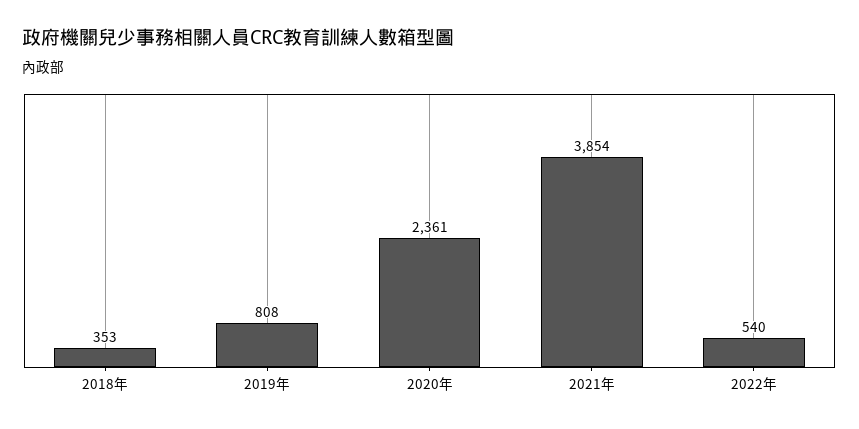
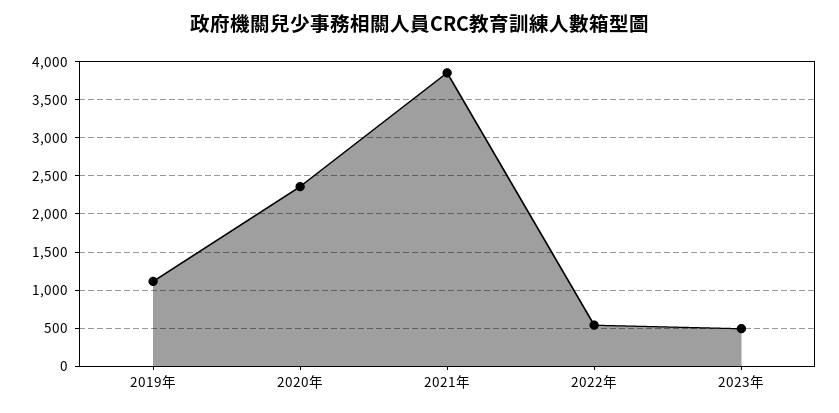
2018年: 353 -> none
2019年: 808 -> 1100
2023年: none -> 500

